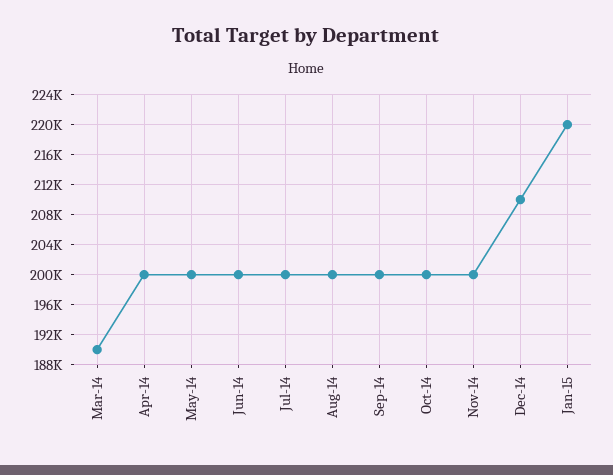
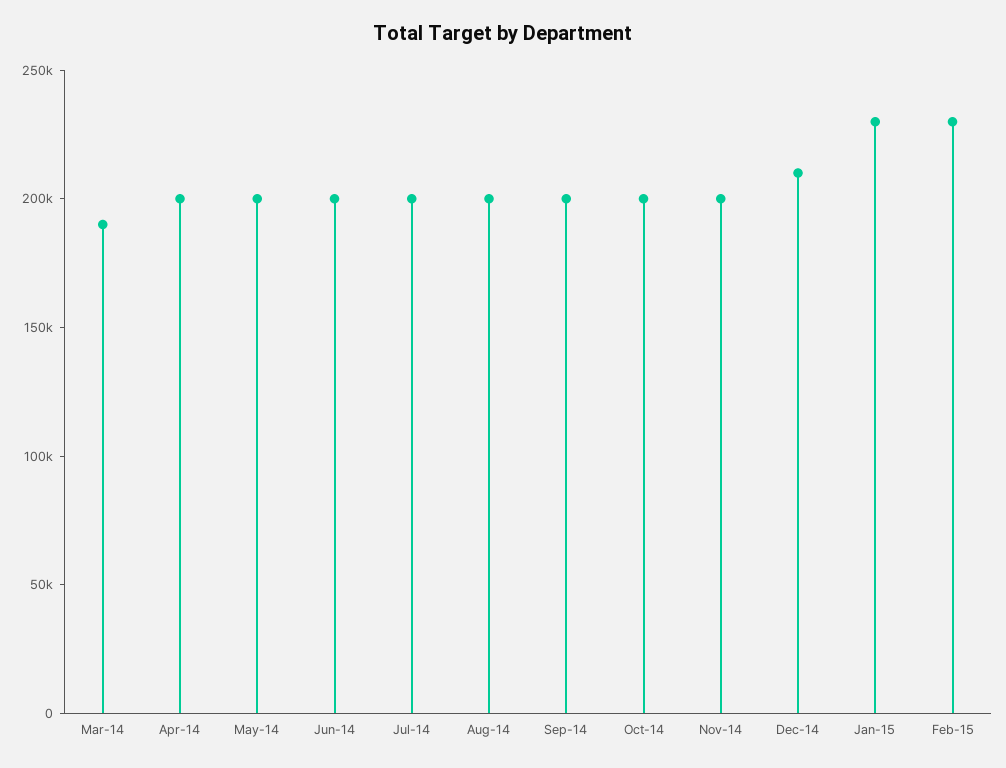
Jan-15: 220000 -> 230000
Feb-15: none -> 230000

